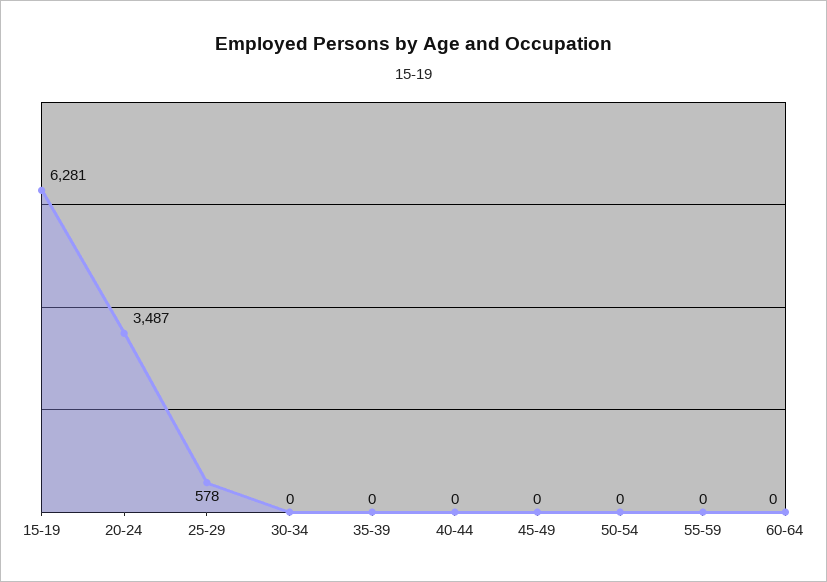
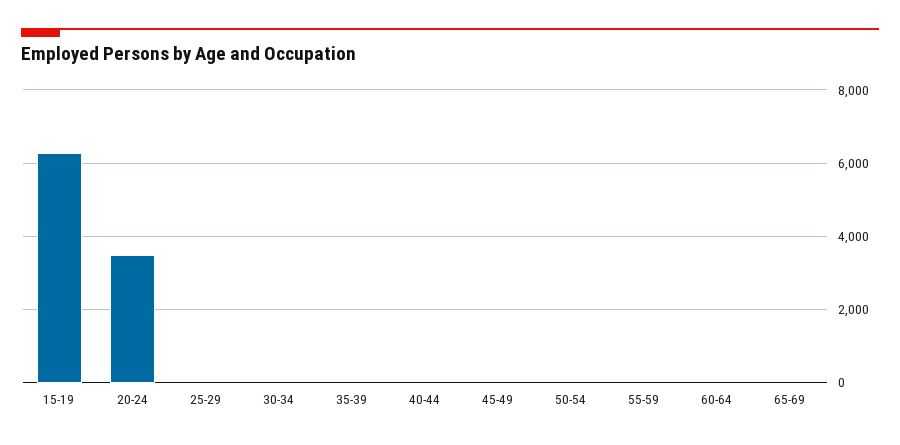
25-29: 578 -> 0
65-69: none -> 0

